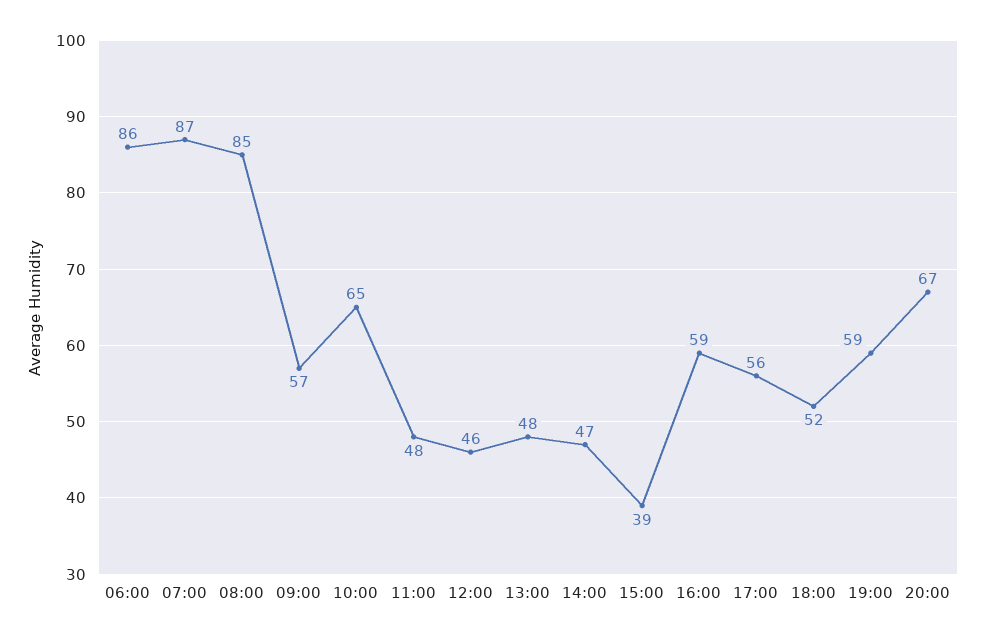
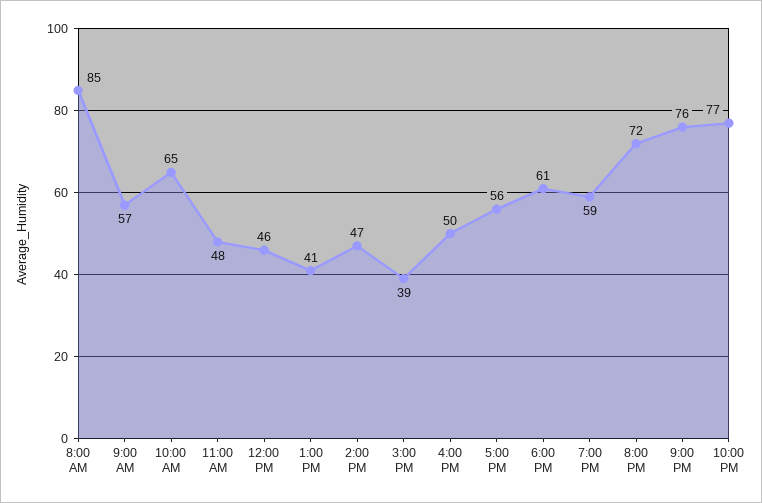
06:00: 86 -> none
07:00: 87 -> none
13:00: 48 -> 41
16:00: 59 -> 50
18:00: 52 -> 61
20:00: 67 -> 72
9:00 PM: none -> 76
10:00 PM: none -> 77

